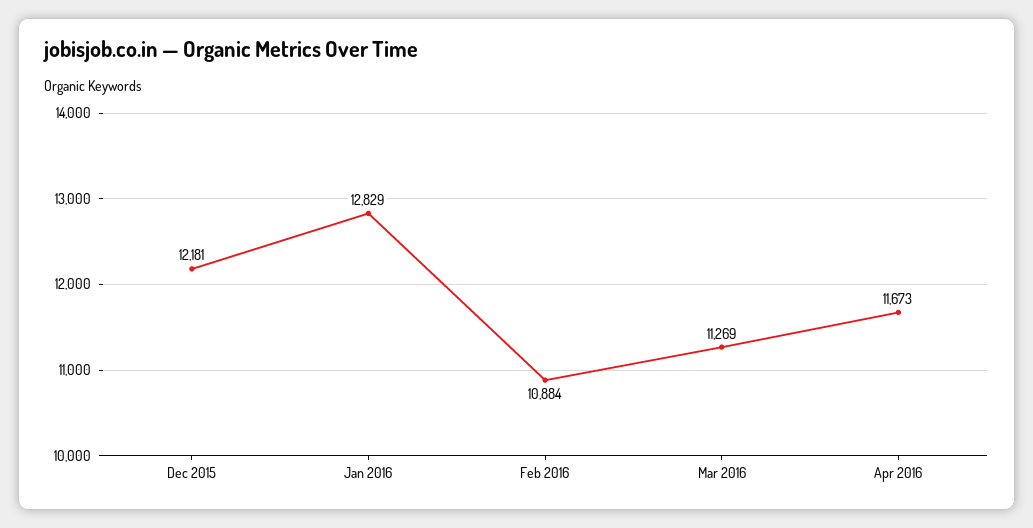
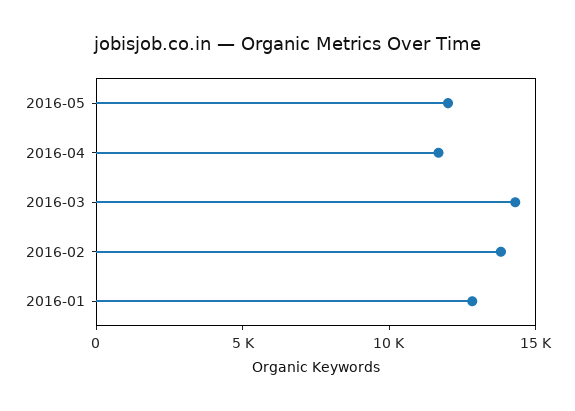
Dec 2015: 12181 -> none
Feb 2016: 10884 -> 14000
Mar 2016: 11269 -> 14000
2016-05: none -> 12000

